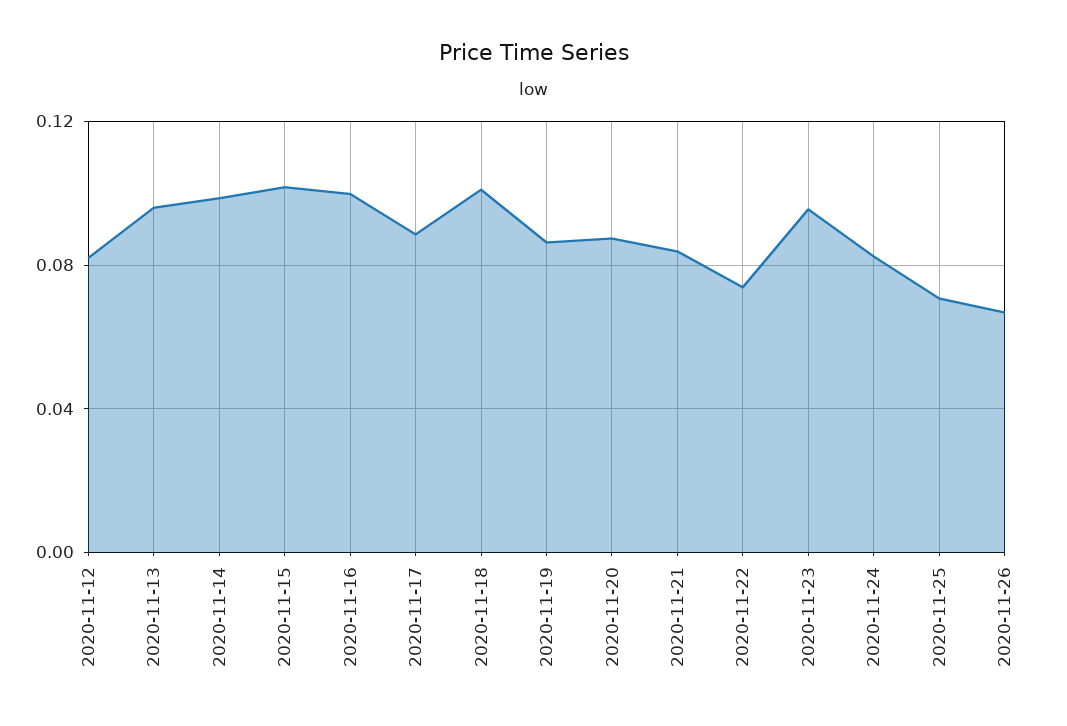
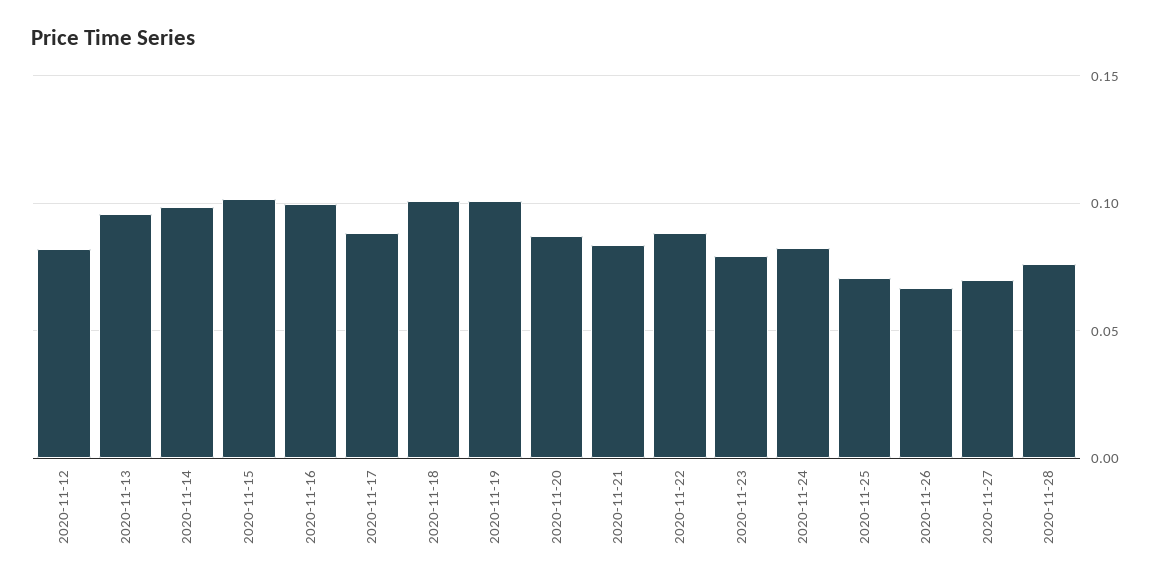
2020-11-19: 0.085 -> 0.1
2020-11-22: 0.075 -> 0.09
2020-11-23: 0.095 -> 0.08
2020-11-27: none -> 0.07
2020-11-28: none -> 0.075

